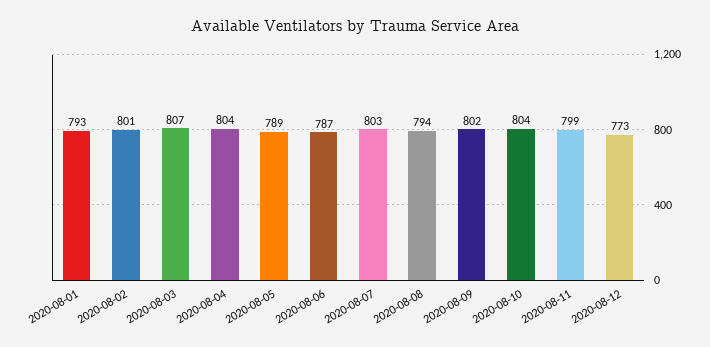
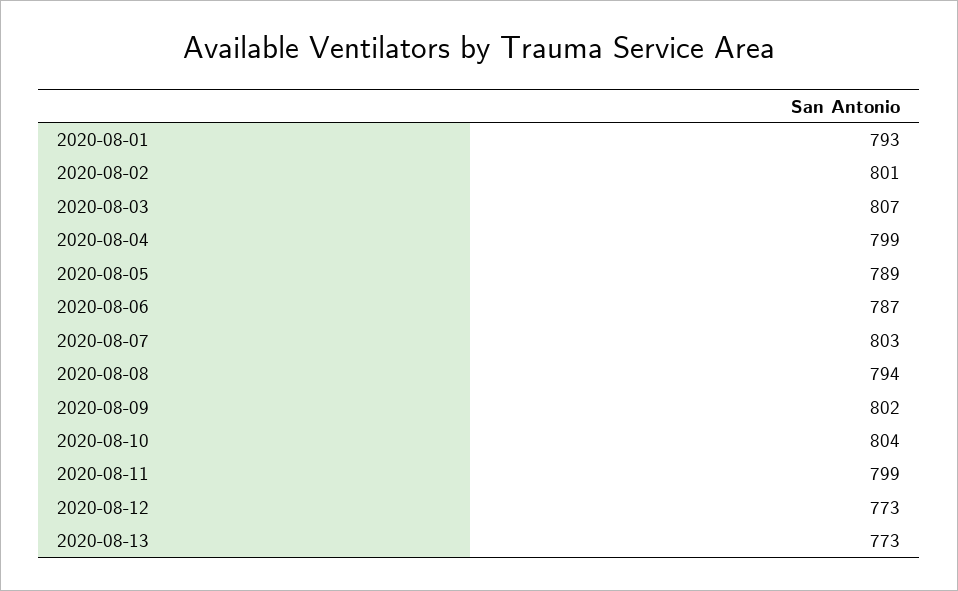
2020-08-04: 804 -> 799
2020-08-13: none -> 773

